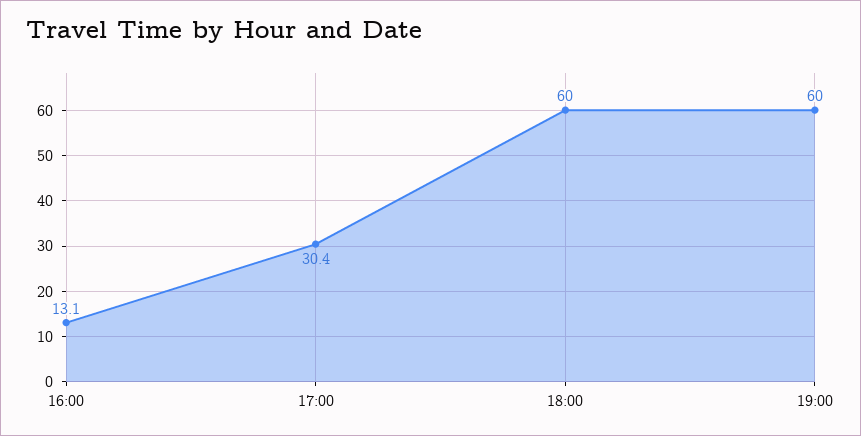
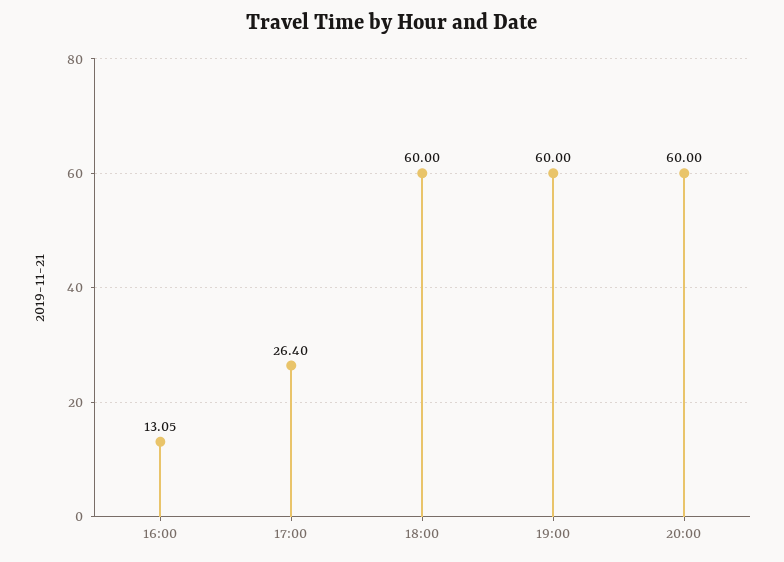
17:00: 30.4 -> 26.4
20:00: none -> 60

